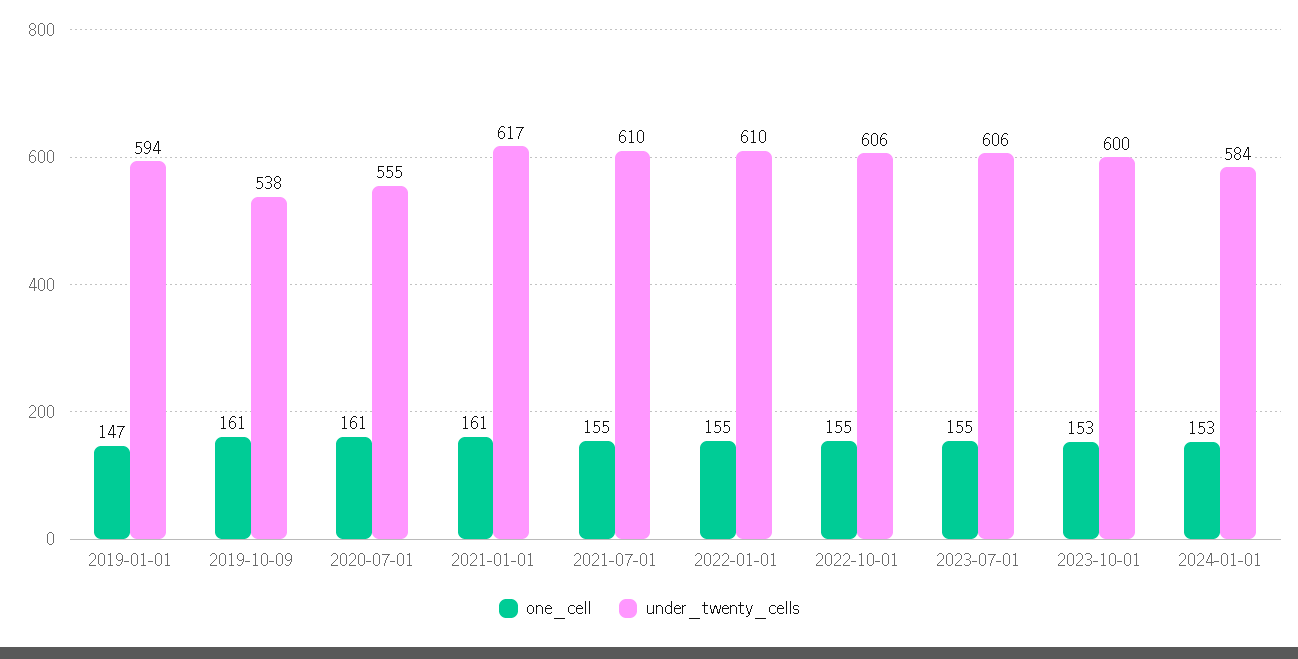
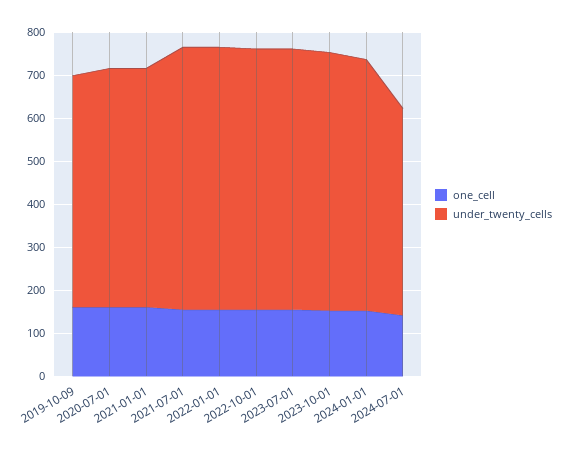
one_cell, 2019-01-01: 147 -> none
under_twenty_cells, 2019-01-01: 594 -> none
under_twenty_cells, 2021-01-01: 617 -> 560
one_cell, 2024-07-01: none -> 140
under_twenty_cells, 2024-07-01: none -> 480

